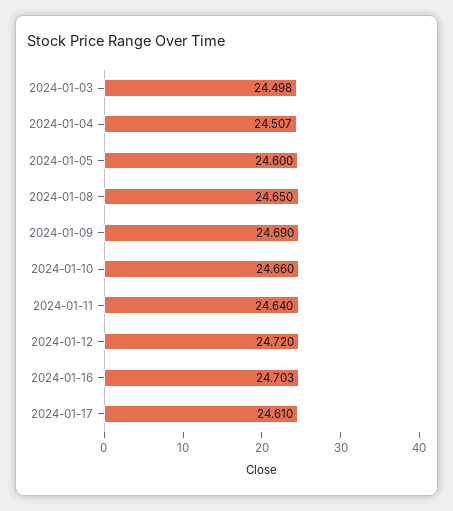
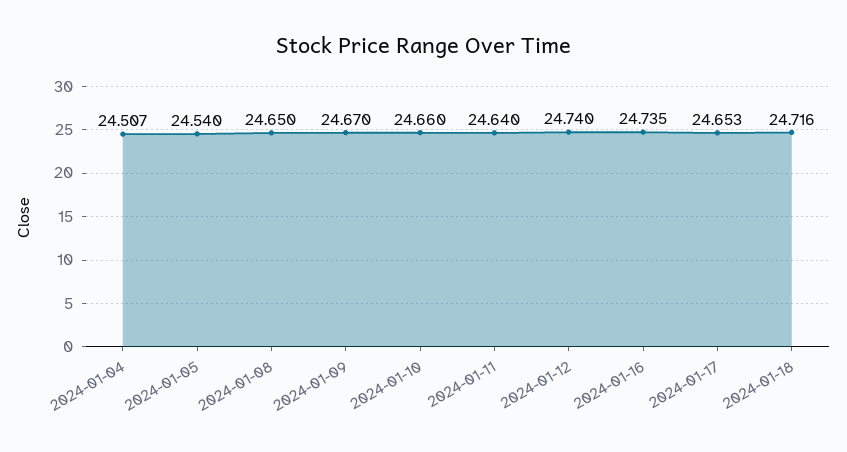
2024-01-03: 24.498 -> none
2024-01-05: 24.6 -> 24.54
2024-01-09: 24.69 -> 24.67
2024-01-12: 24.72 -> 24.74
2024-01-16: 24.703 -> 24.735
2024-01-17: 24.61 -> 24.653
2024-01-18: none -> 24.716

